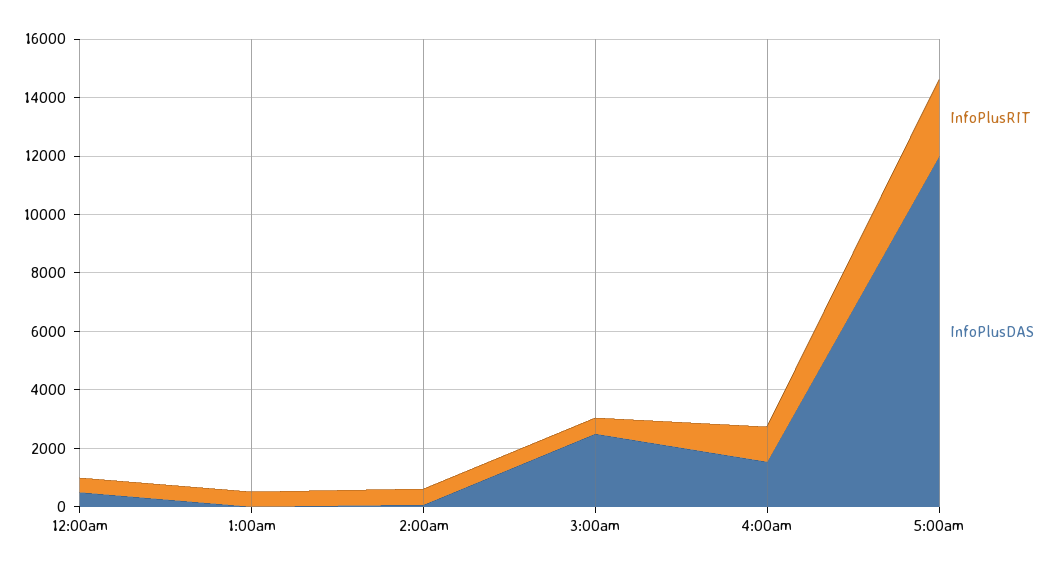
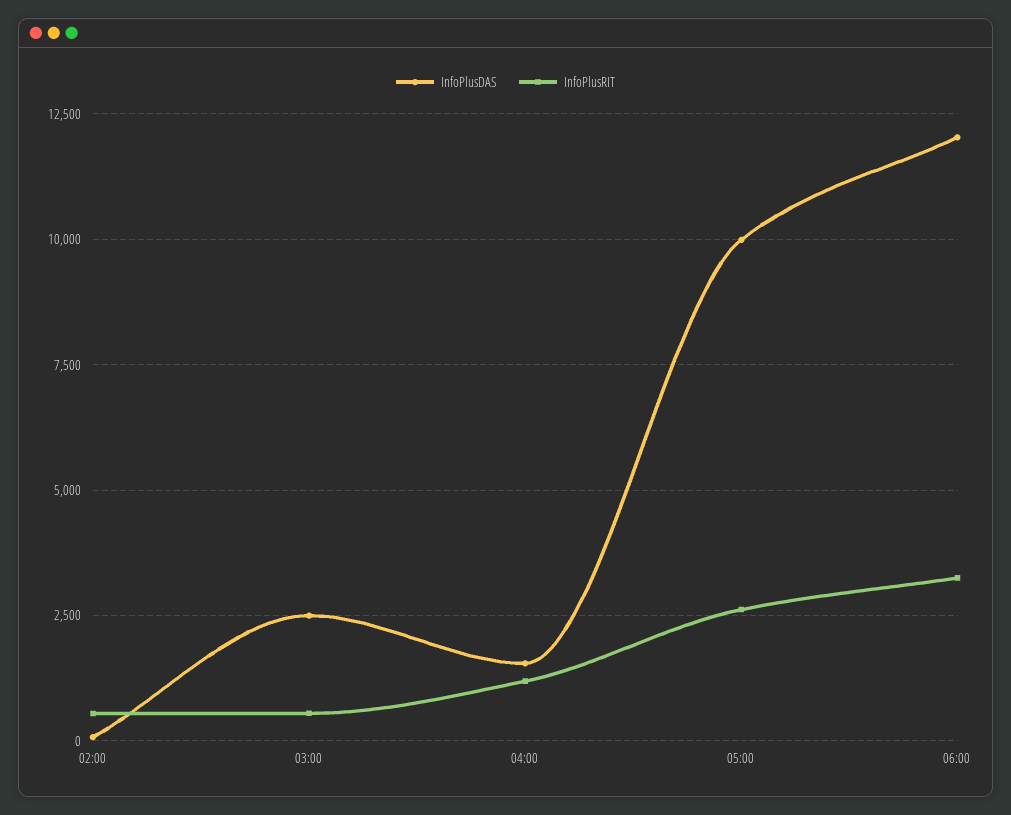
InfoPlusRIT, 12:00am: 500 -> none
InfoPlusDAS, 12:00am: 500 -> none
InfoPlusRIT, 1:00am: 500 -> none
InfoPlusDAS, 1:00am: 0 -> none
InfoPlusDAS, 5:00am: 12000 -> 10000
InfoPlusDAS, 06:00: none -> 12000
InfoPlusRIT, 06:00: none -> 3250

